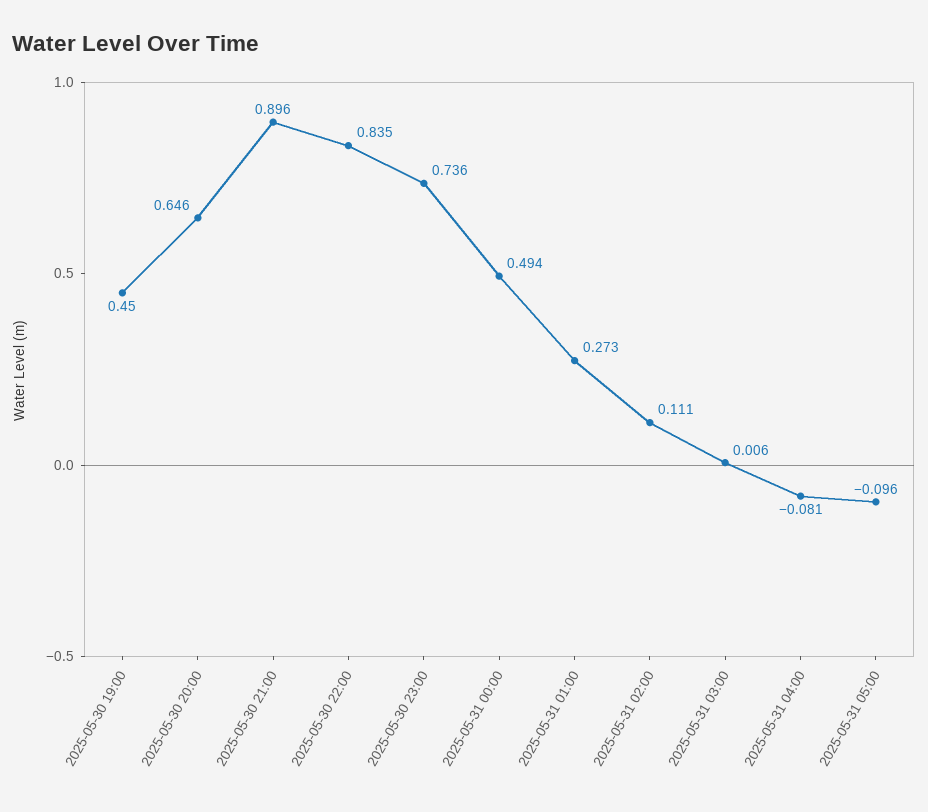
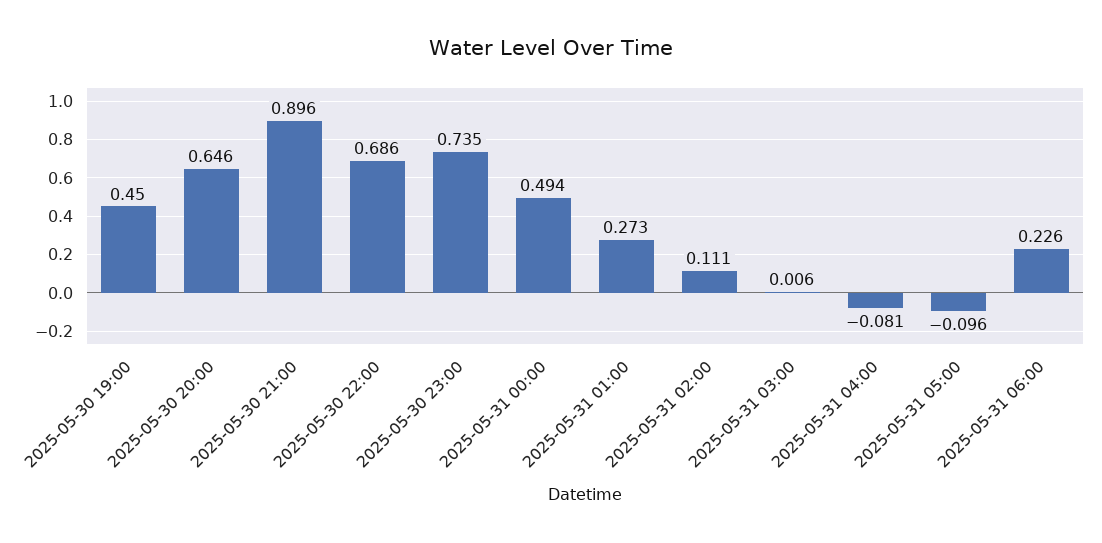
2025-05-30 22:00: 0.835 -> 0.686
2025-05-30 23:00: 0.736 -> 0.735
2025-05-31 06:00: none -> 0.226

